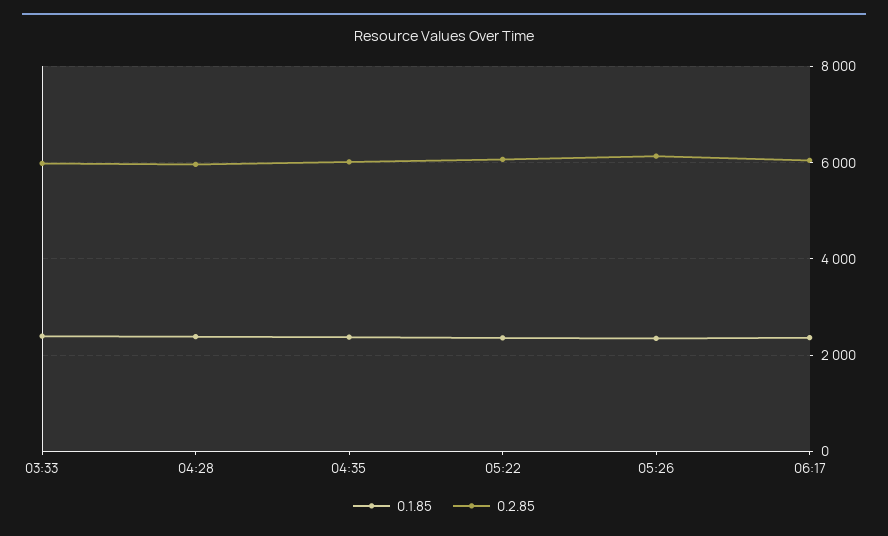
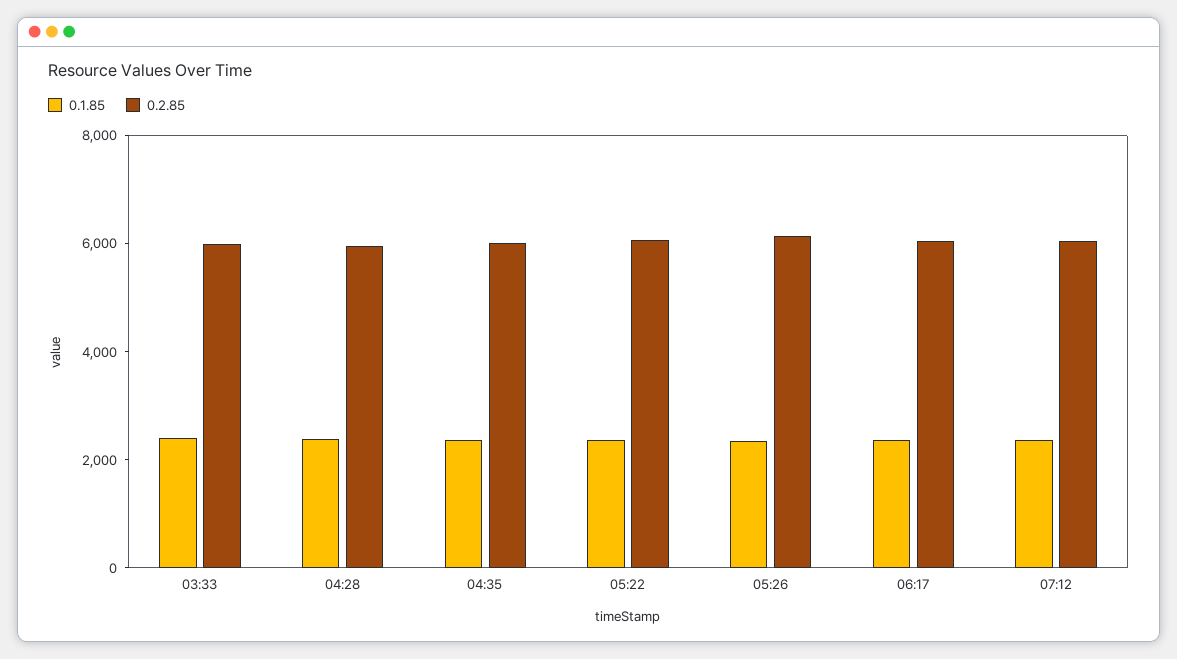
0.1.85, 07:12: none -> 2500
0.2.85, 07:12: none -> 6000

